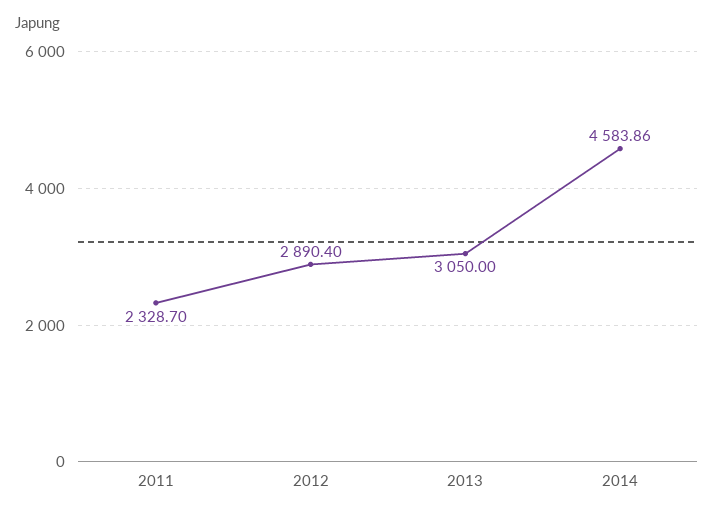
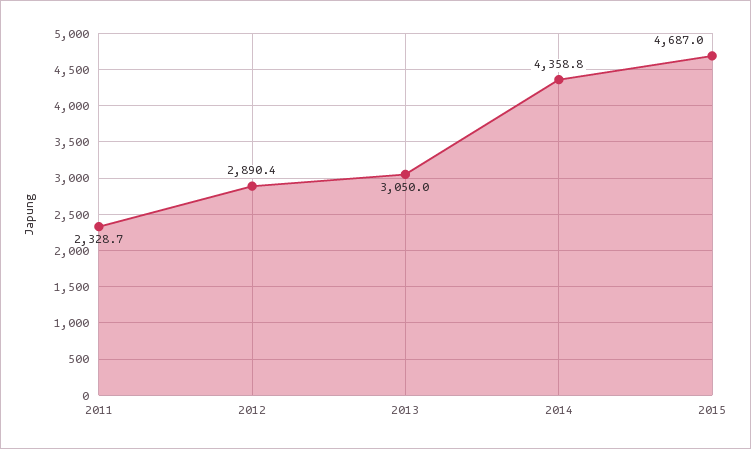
2014: 4583.86 -> 4358.8
2015: none -> 4687

